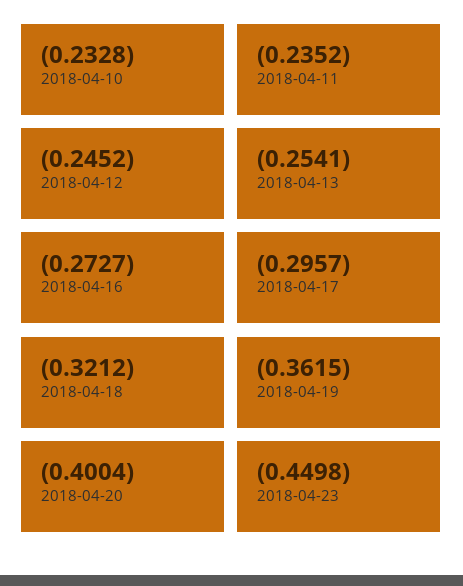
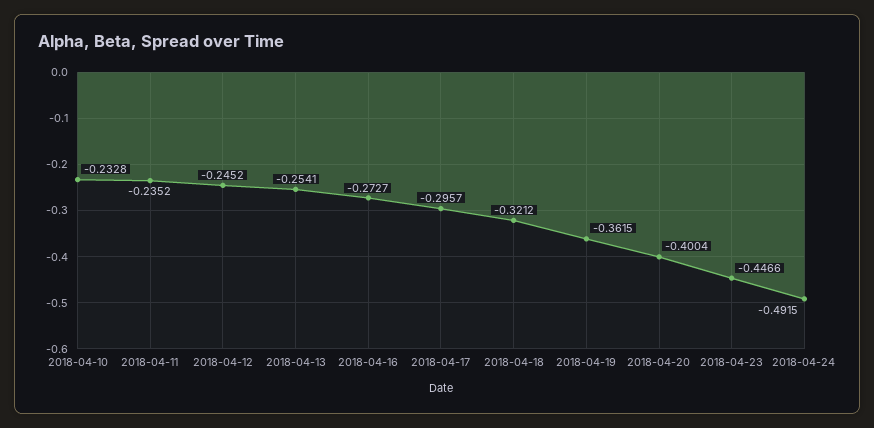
2018-04-23: -0.4498 -> -0.4466
2018-04-24: none -> -0.4915

